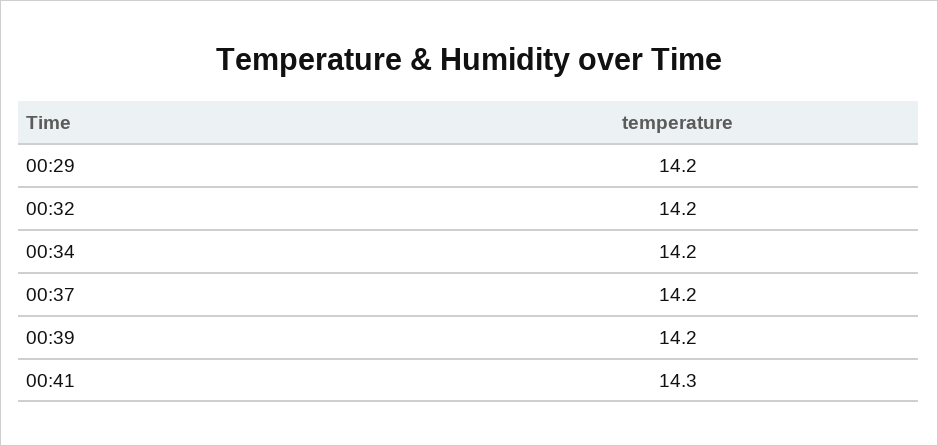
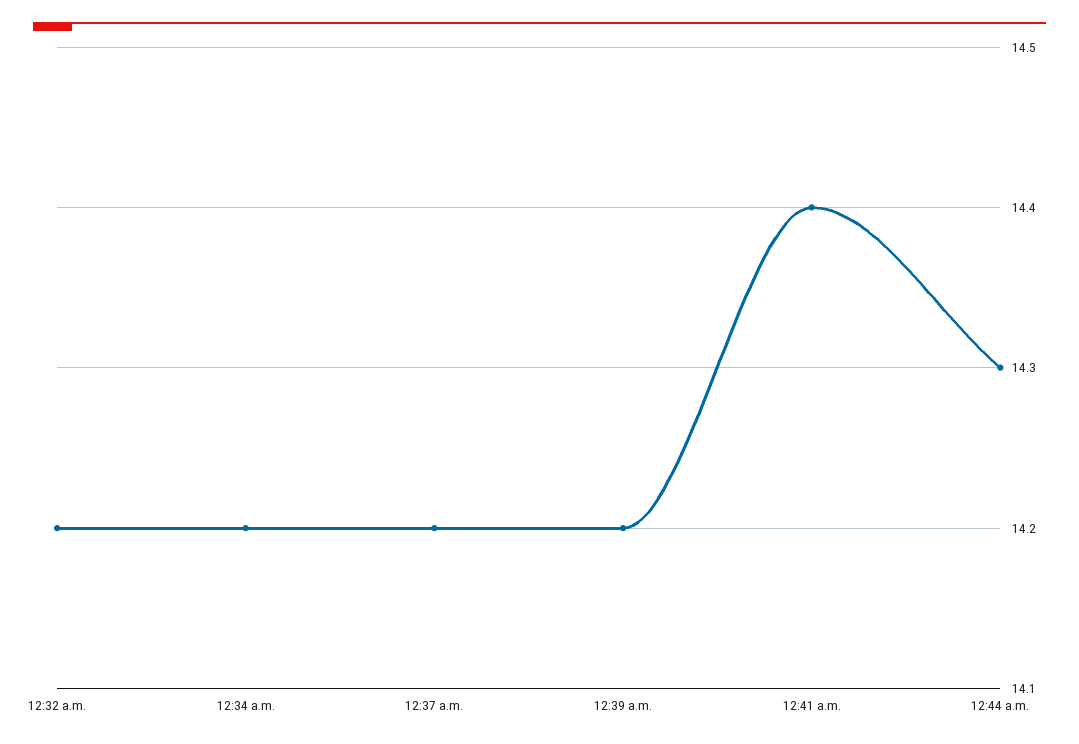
00:29: 14.2 -> none
00:41: 14.3 -> 14.4
12:44 a.m.: none -> 14.3

